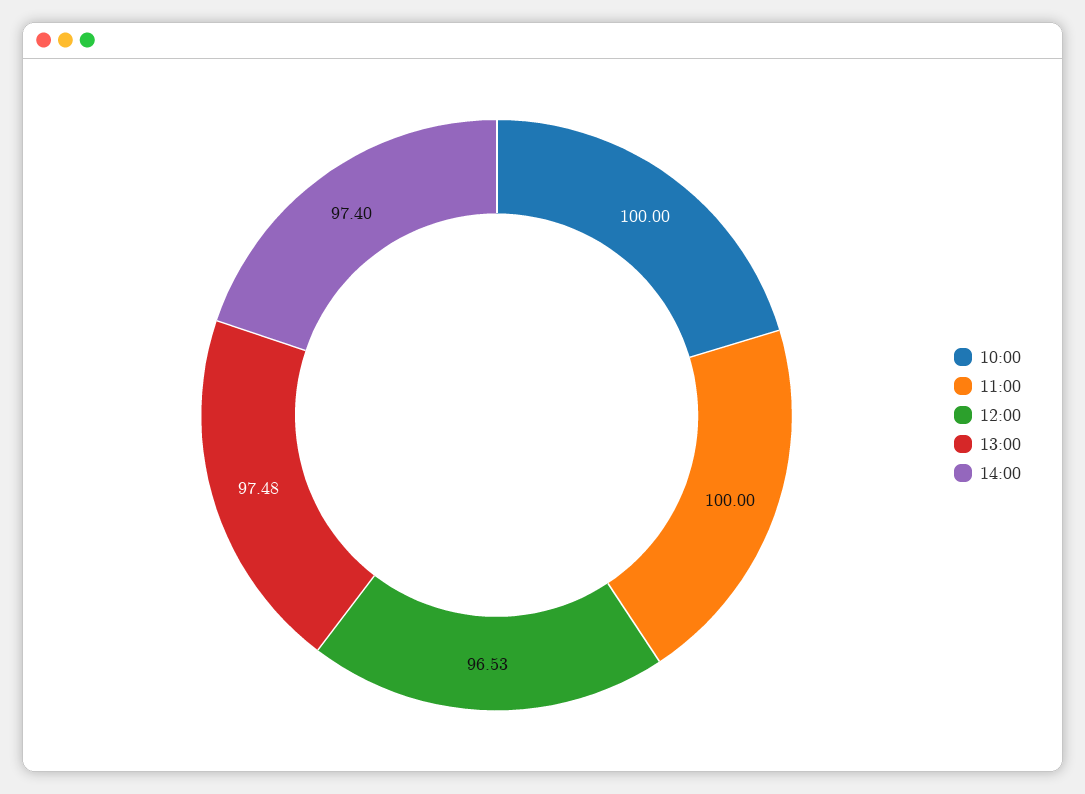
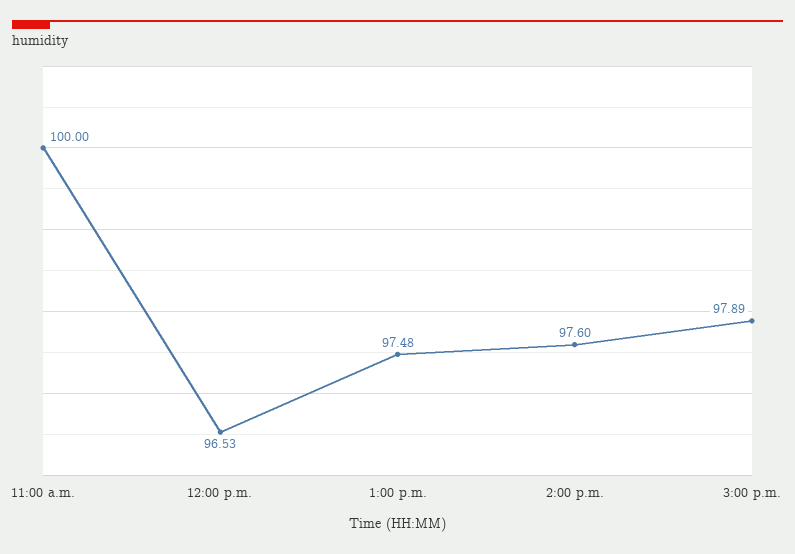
10:00: 100 -> none
14:00: 97.4 -> 97.6
3:00 p.m.: none -> 97.89

